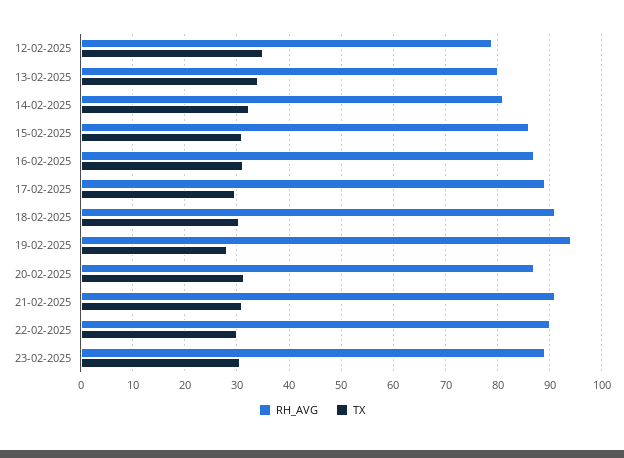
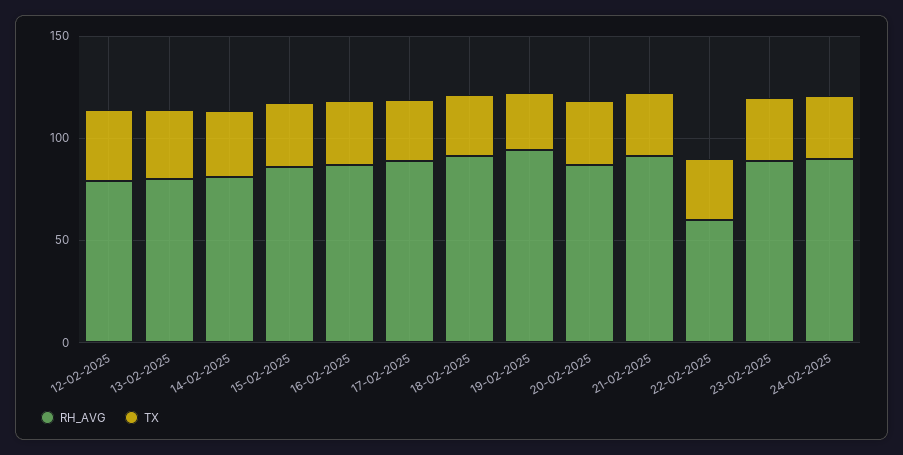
RH_AVG, 22-02-2025: 90 -> 60
RH_AVG, 24-02-2025: none -> 90
TX, 24-02-2025: none -> 30

